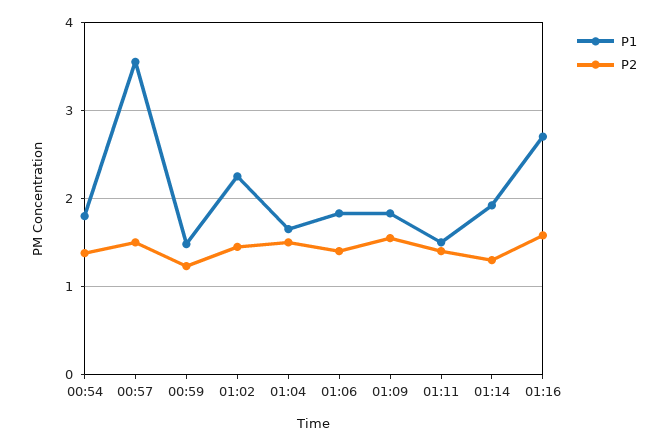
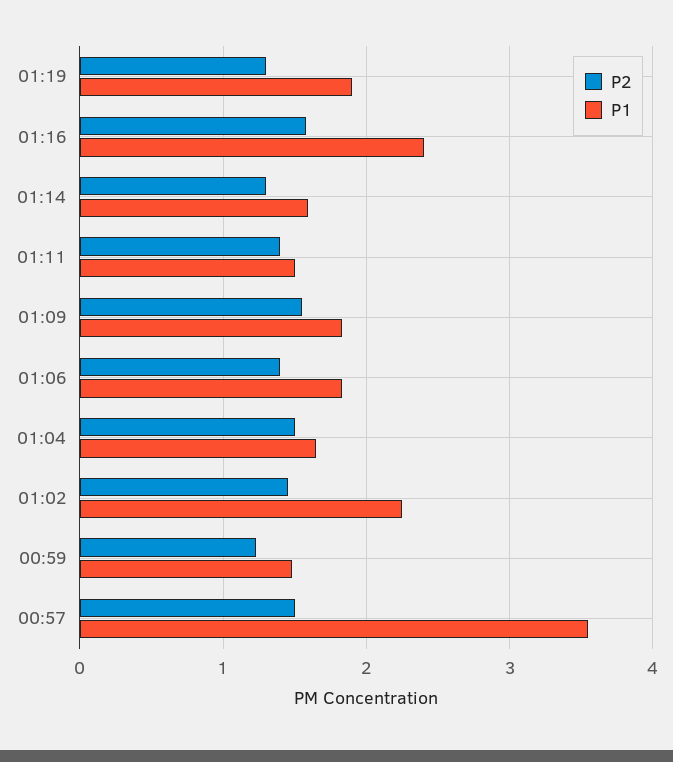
P1, 00:54: 1.8 -> none
P2, 00:54: 1.4 -> none
P1, 01:14: 1.9 -> 1.6
P1, 01:16: 2.7 -> 2.4
P2, 01:19: none -> 1.3
P1, 01:19: none -> 1.9

